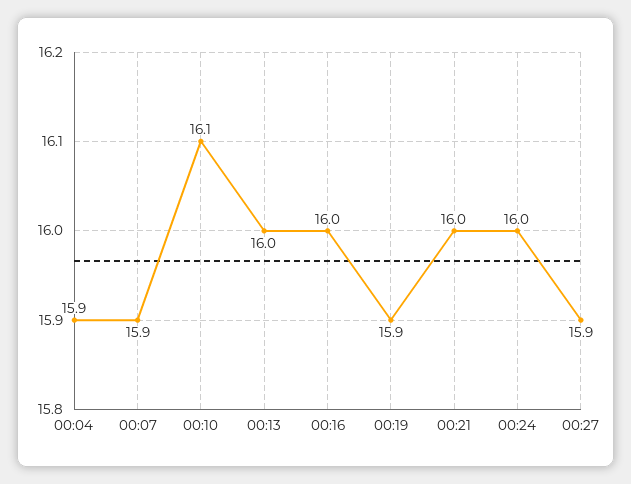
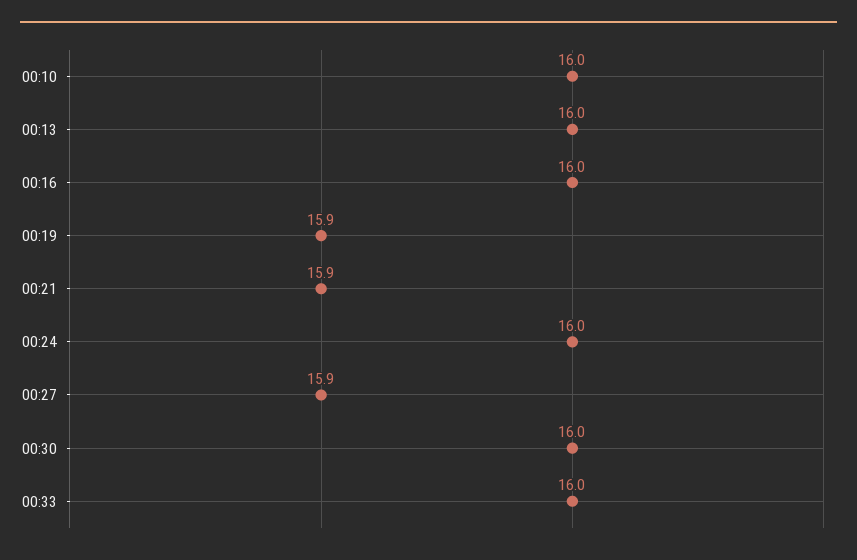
00:04: 15.9 -> none
00:07: 15.9 -> none
00:10: 16.1 -> 16
00:21: 16 -> 15.9
00:30: none -> 16
00:33: none -> 16

